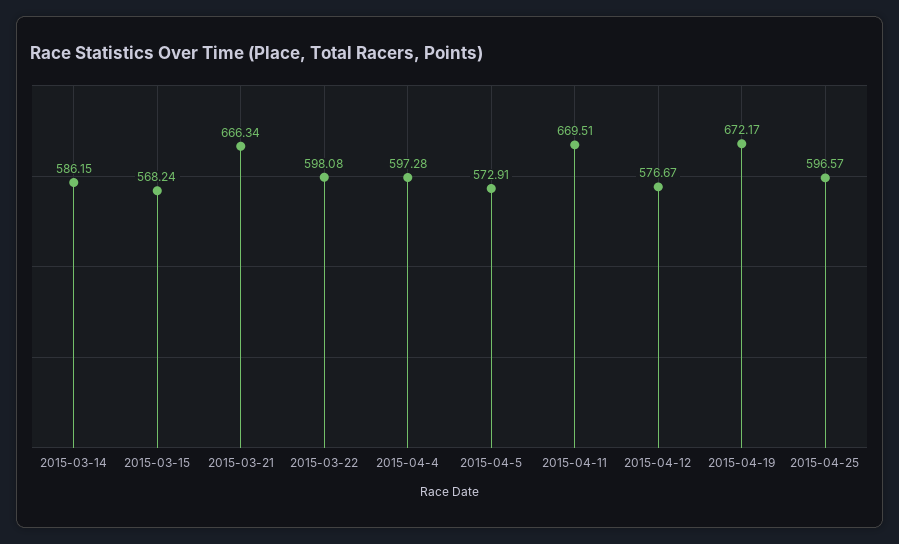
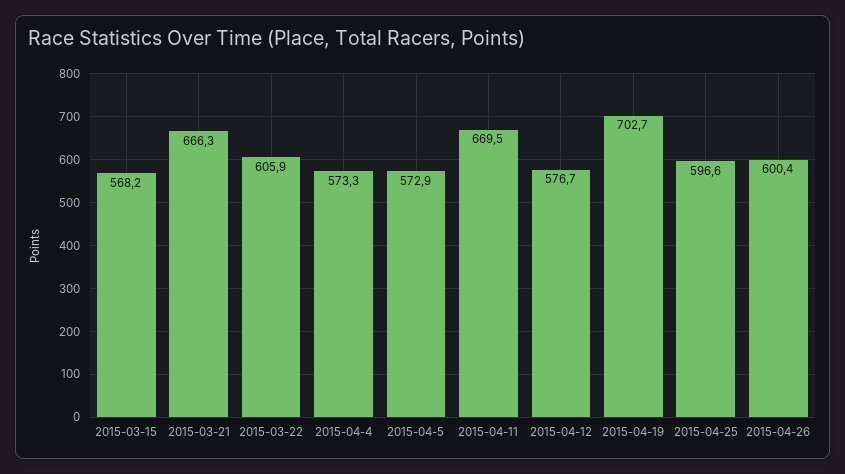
2015-03-14: 586.15 -> none
2015-03-22: 598.08 -> 605.9
2015-04-4: 597.28 -> 573.3
2015-04-19: 672.17 -> 702.7
2015-04-26: none -> 600.4

